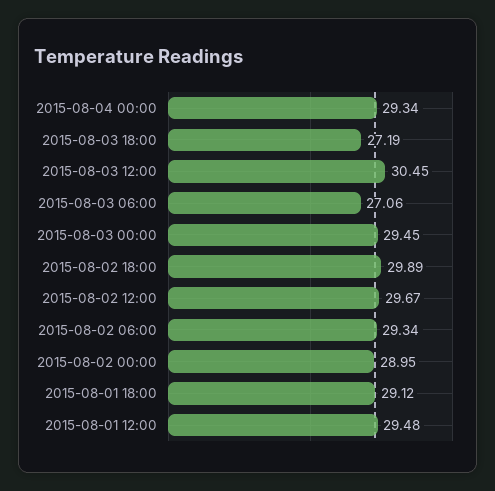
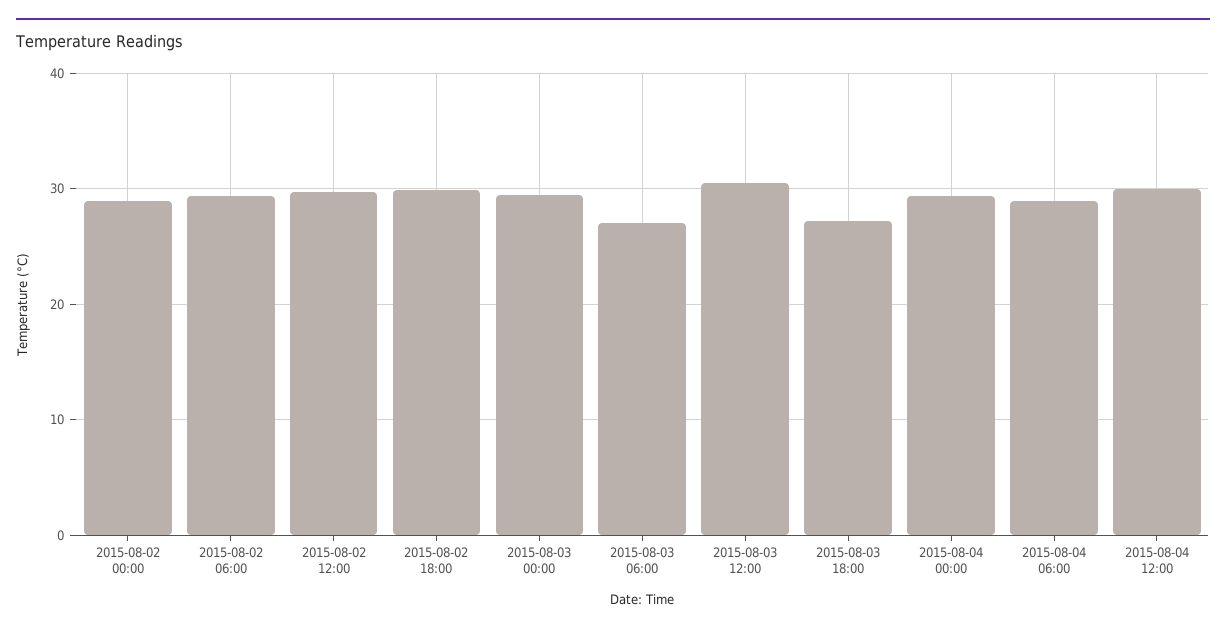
2015-08-01 18:00: 29.12 -> none
2015-08-01 12:00: 29.48 -> none
2015-08-04 06:00: none -> 29
2015-08-04 12:00: none -> 30

